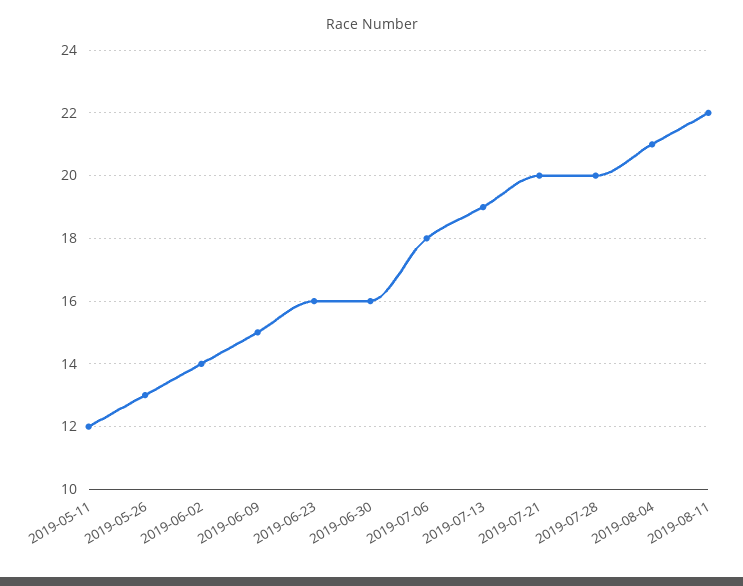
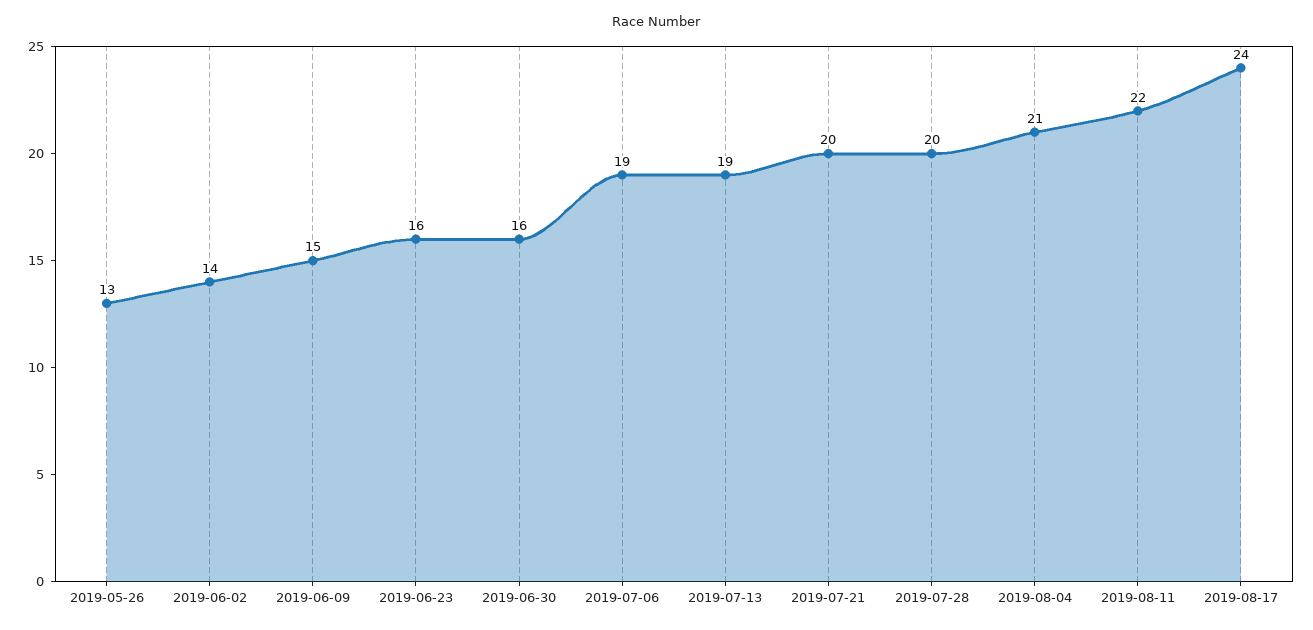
2019-05-11: 12 -> none
2019-07-06: 18 -> 19
2019-08-17: none -> 24

